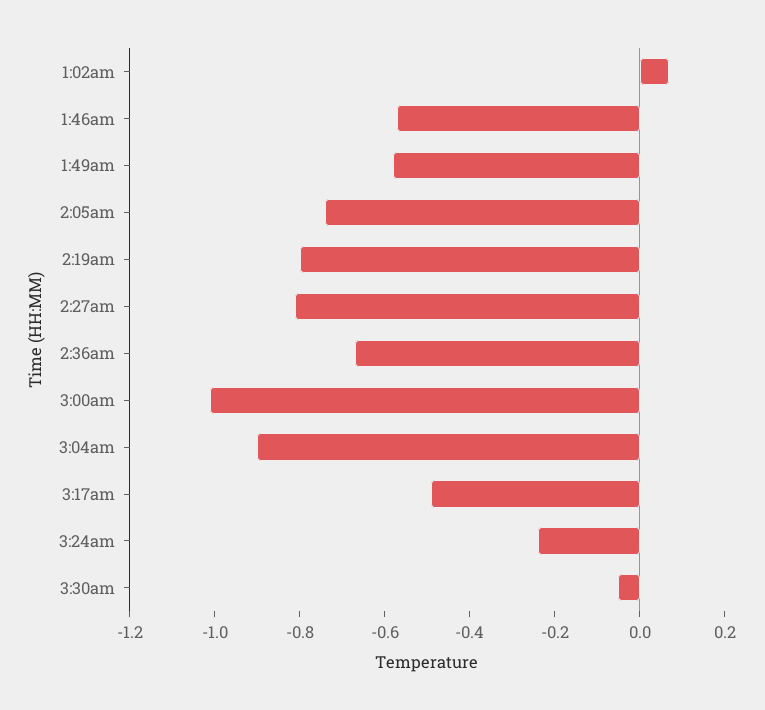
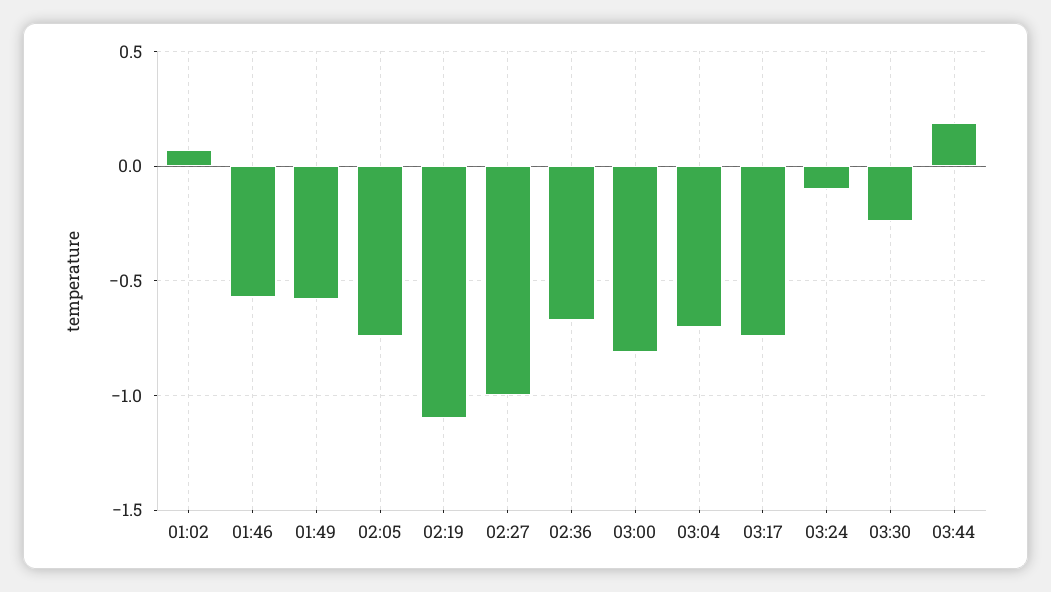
2:19am: -0.8 -> -1.1
2:27am: -0.8 -> -1
3:00am: -1 -> -0.8
3:04am: -0.9 -> -0.7
3:17am: -0.5 -> -0.75
3:24am: -0.25 -> -0.1
3:30am: -0.05 -> -0.25
03:44: none -> 0.2

